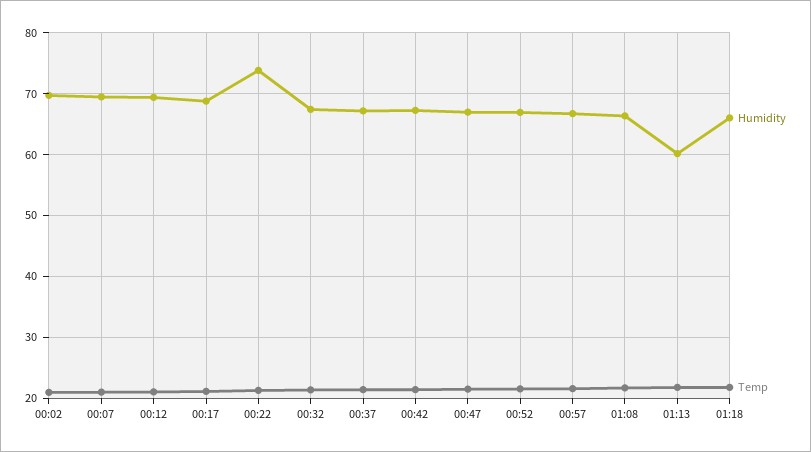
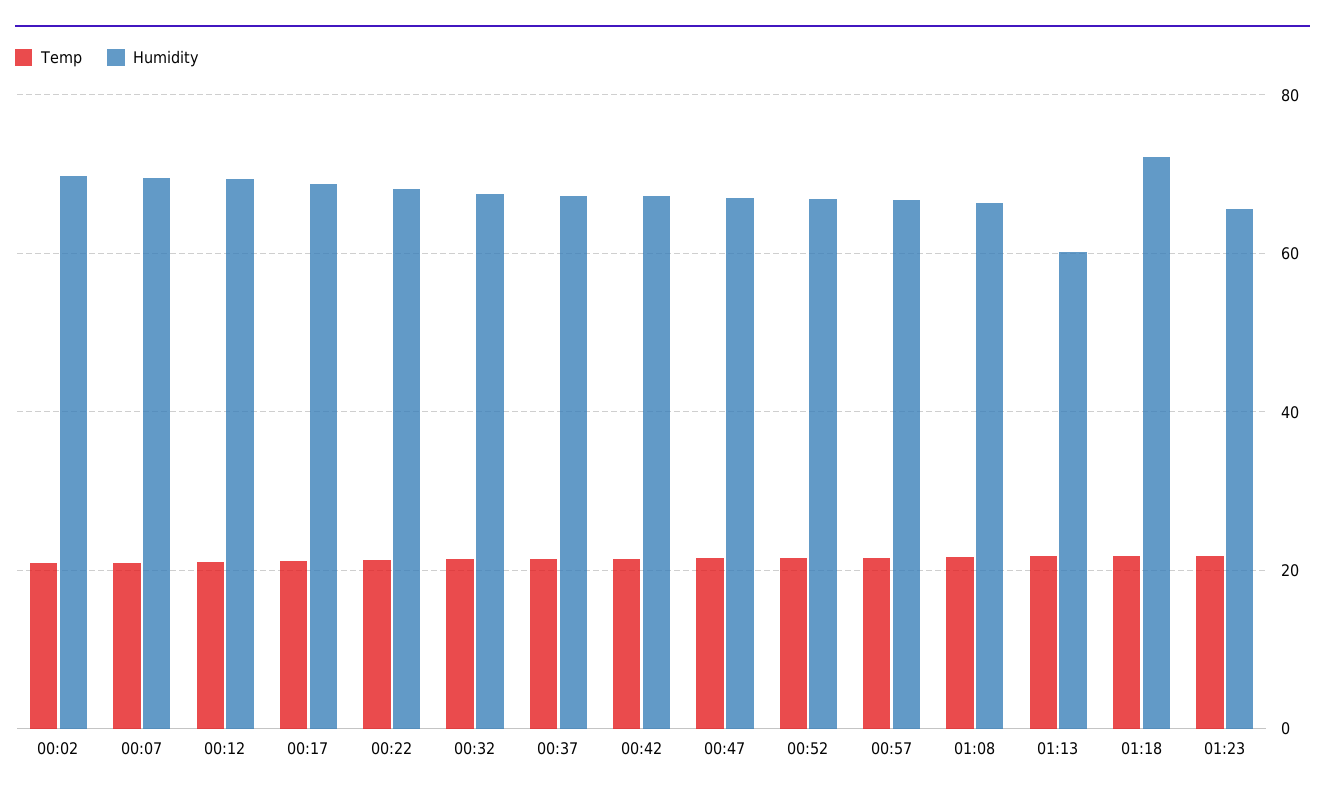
Humidity, 00:22: 74 -> 68
Humidity, 01:18: 66 -> 72
Temp, 01:23: none -> 22
Humidity, 01:23: none -> 66

